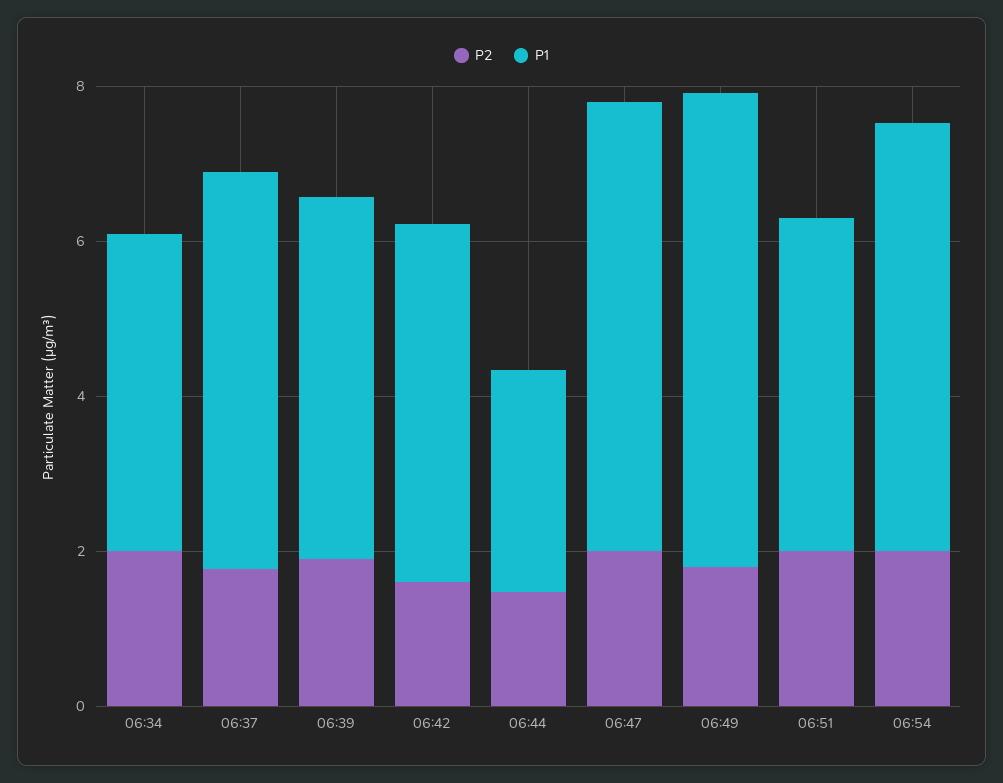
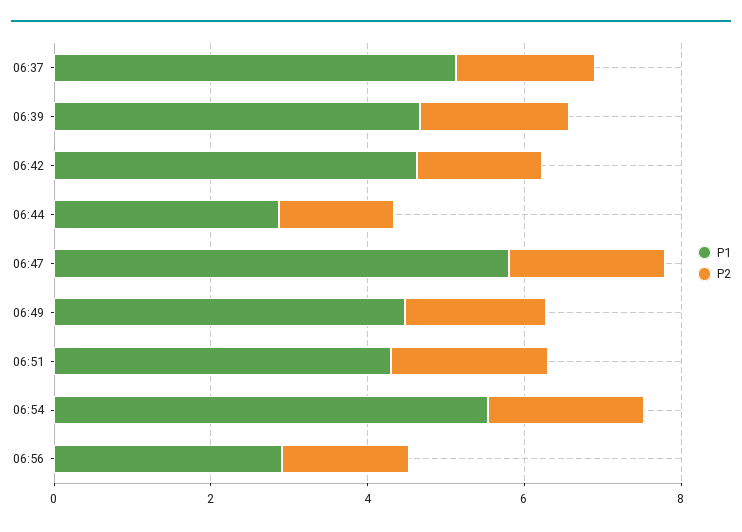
P2, 06:34: 2 -> none
P1, 06:34: 4 -> none
P1, 06:49: 6 -> 4.5
P1, 06:56: none -> 3
P2, 06:56: none -> 1.5

